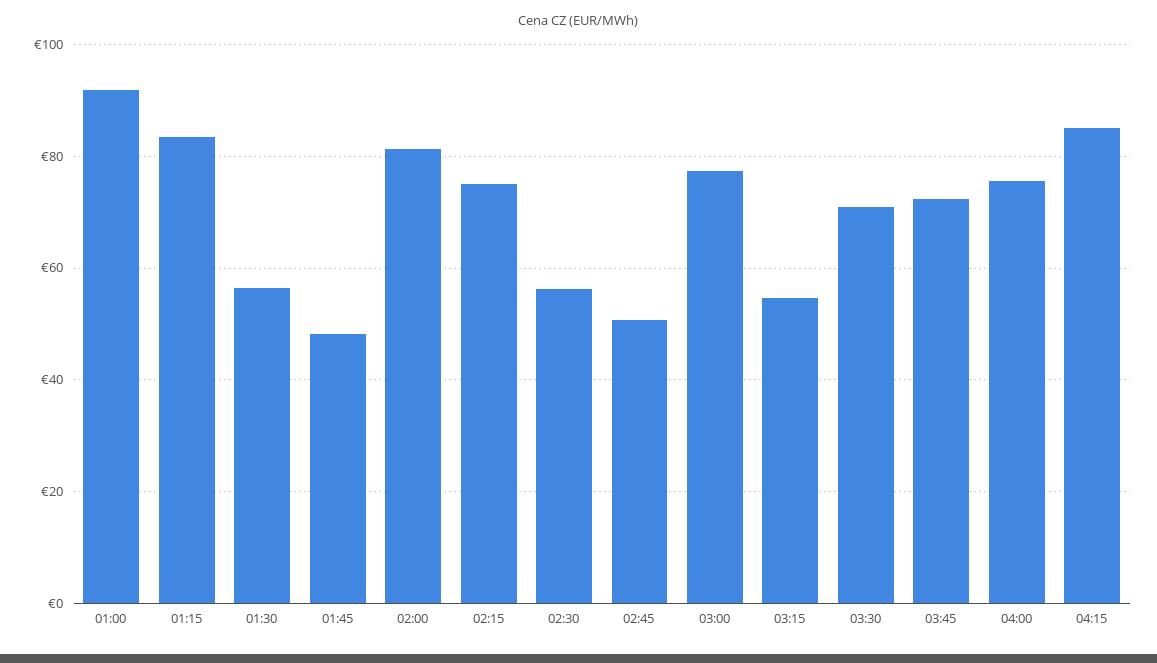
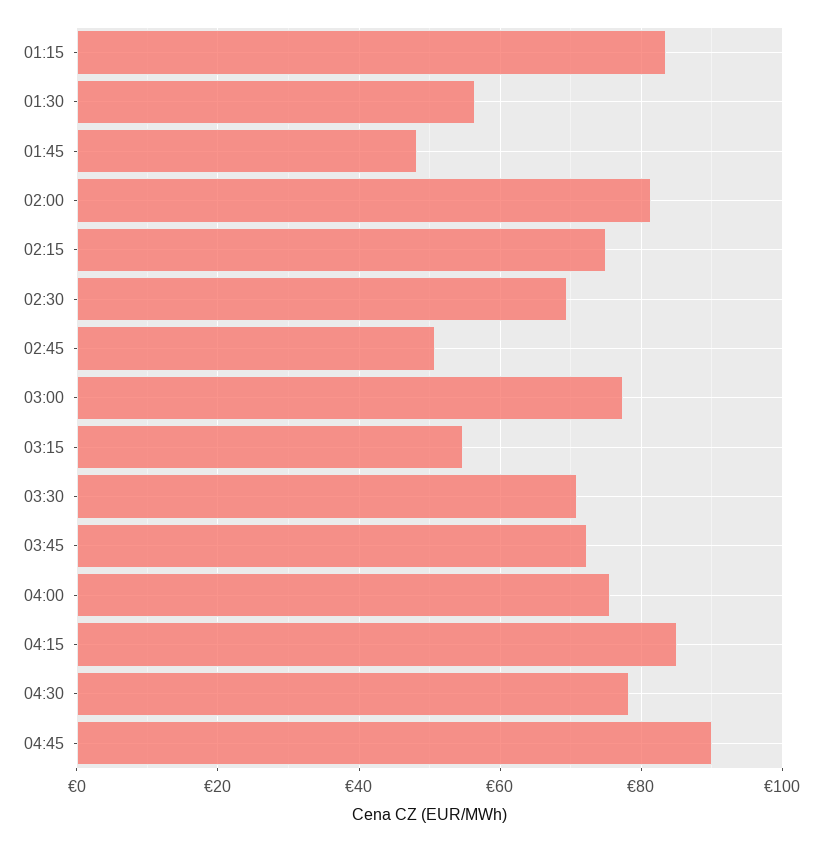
01:00: 92 -> none
02:30: 56 -> 70
04:30: none -> 78
04:45: none -> 90

